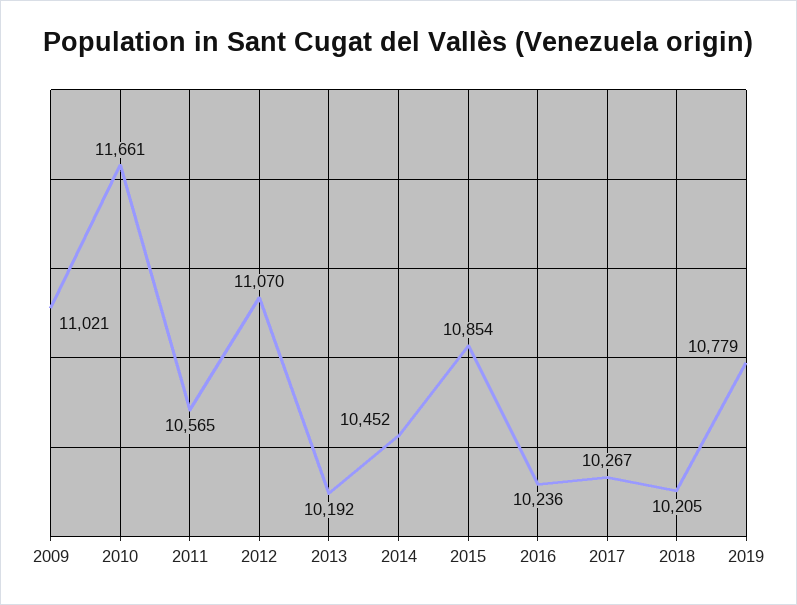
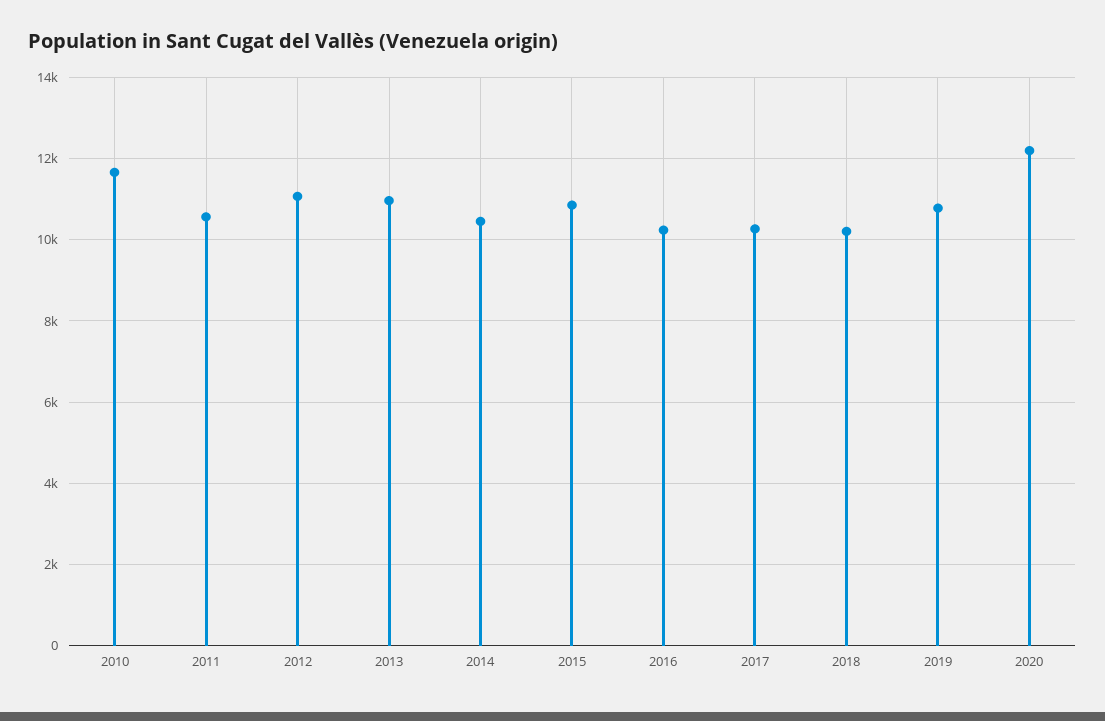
2009: 11021 -> none
2013: 10192 -> 11000
2020: none -> 12200

